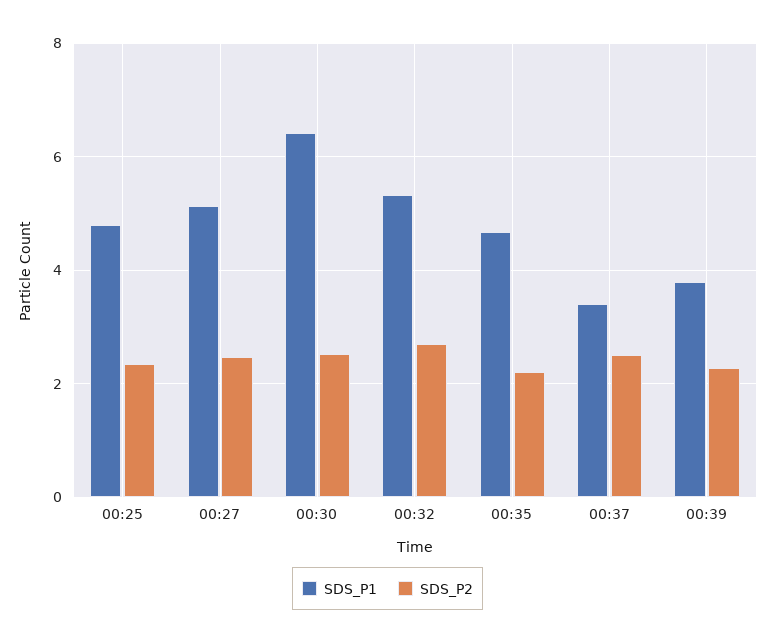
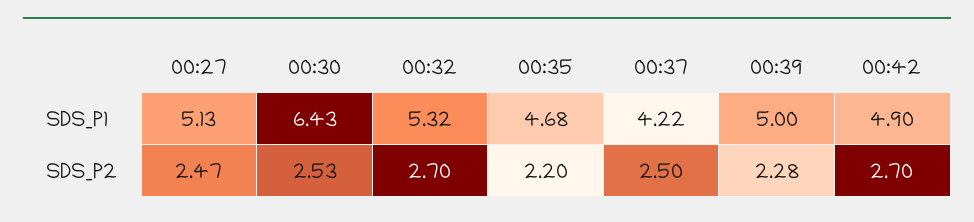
SDS_P1, 00:25: 4.8 -> none
SDS_P2, 00:25: 2.4 -> none
SDS_P1, 00:37: 3.4 -> 4.22
SDS_P1, 00:39: 3.8 -> 5
SDS_P1, 00:42: none -> 4.9
SDS_P2, 00:42: none -> 2.7

